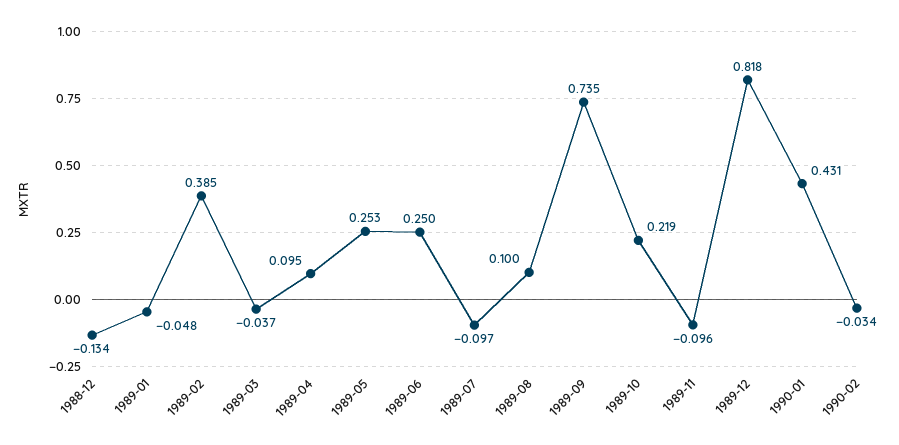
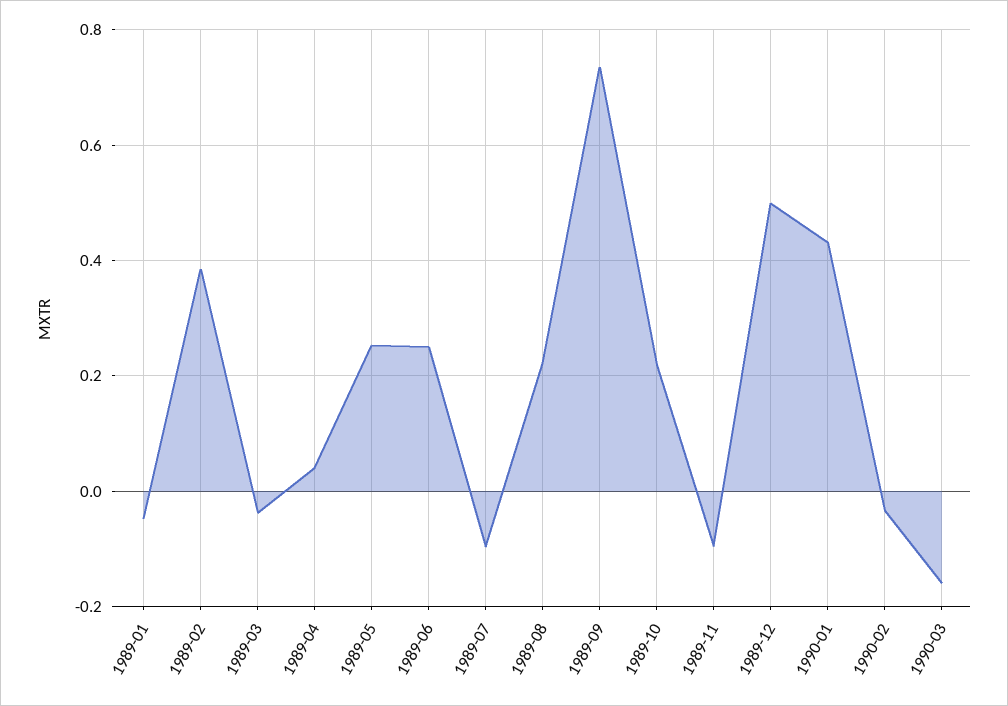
1988-12: -0.134 -> none
1989-04: 0.095 -> 0.04
1989-08: 0.1 -> 0.22
1989-12: 0.818 -> 0.5
1990-03: none -> -0.16

